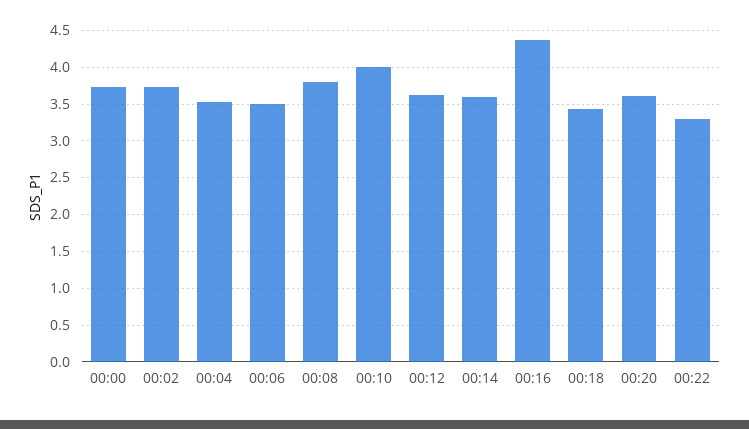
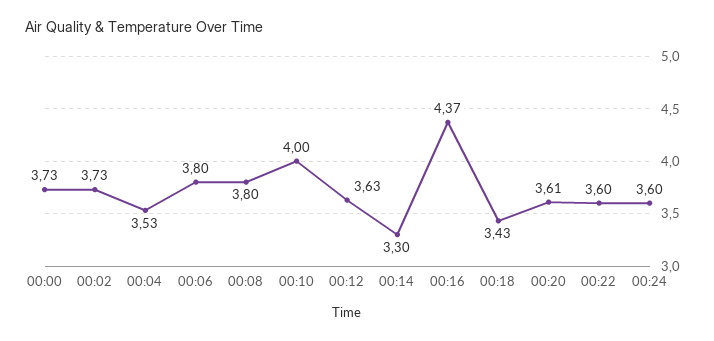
00:06: 3.5 -> 3.8
00:14: 3.6 -> 3.3
00:22: 3.3 -> 3.6
00:24: none -> 3.6

